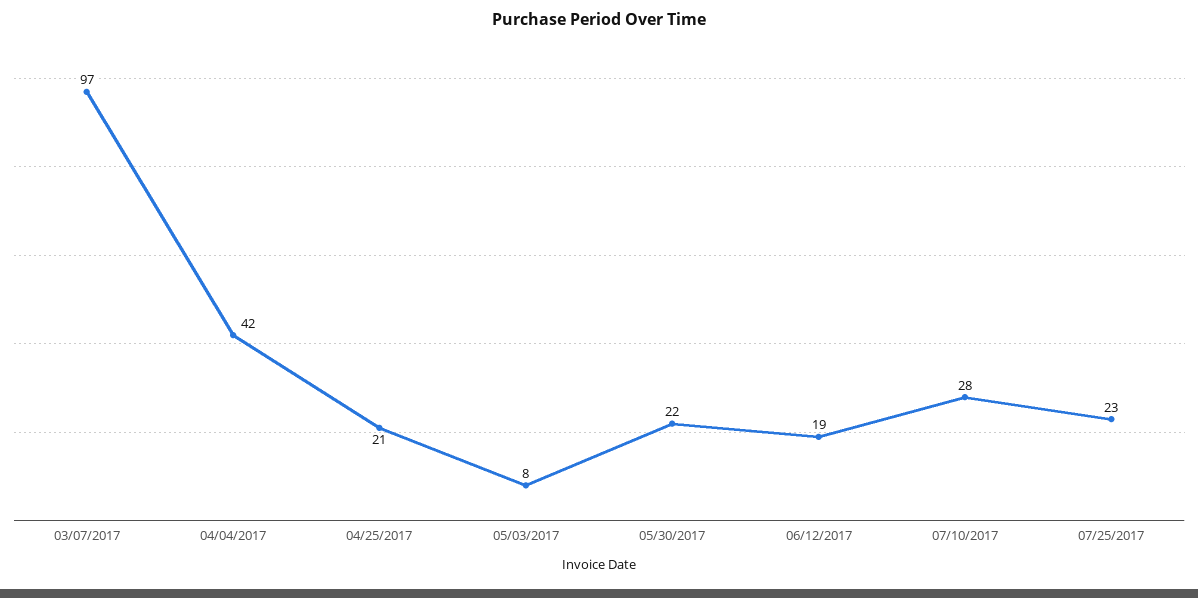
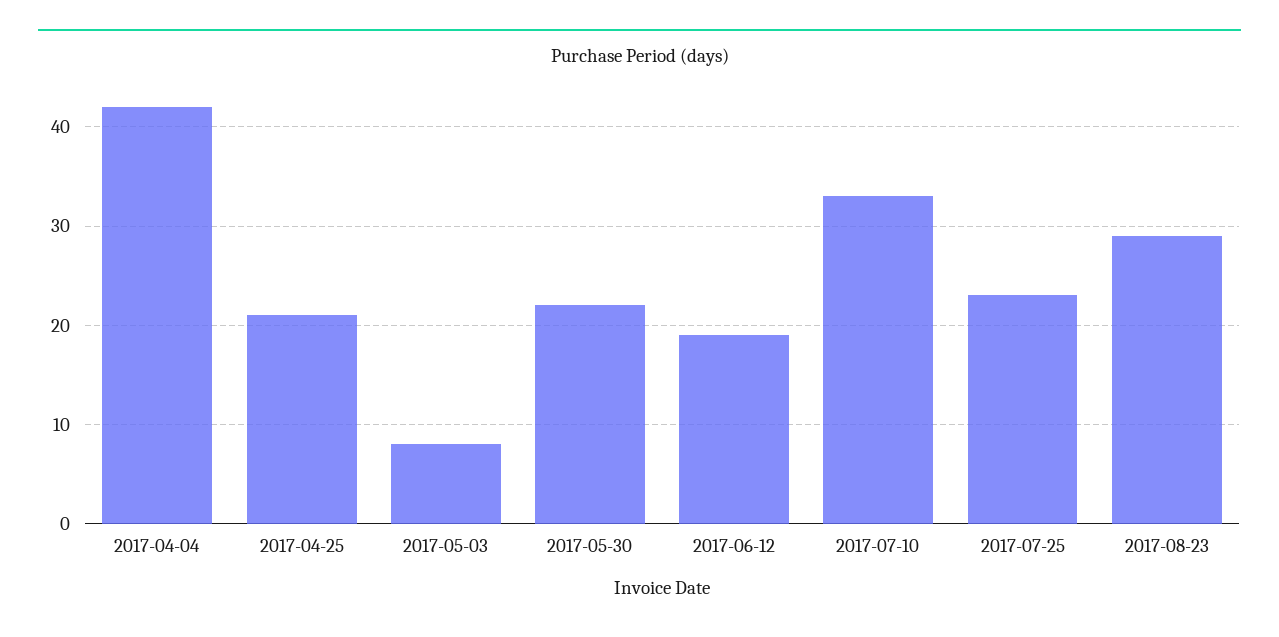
03/07/2017: 97 -> none
07/10/2017: 28 -> 33
2017-08-23: none -> 29

